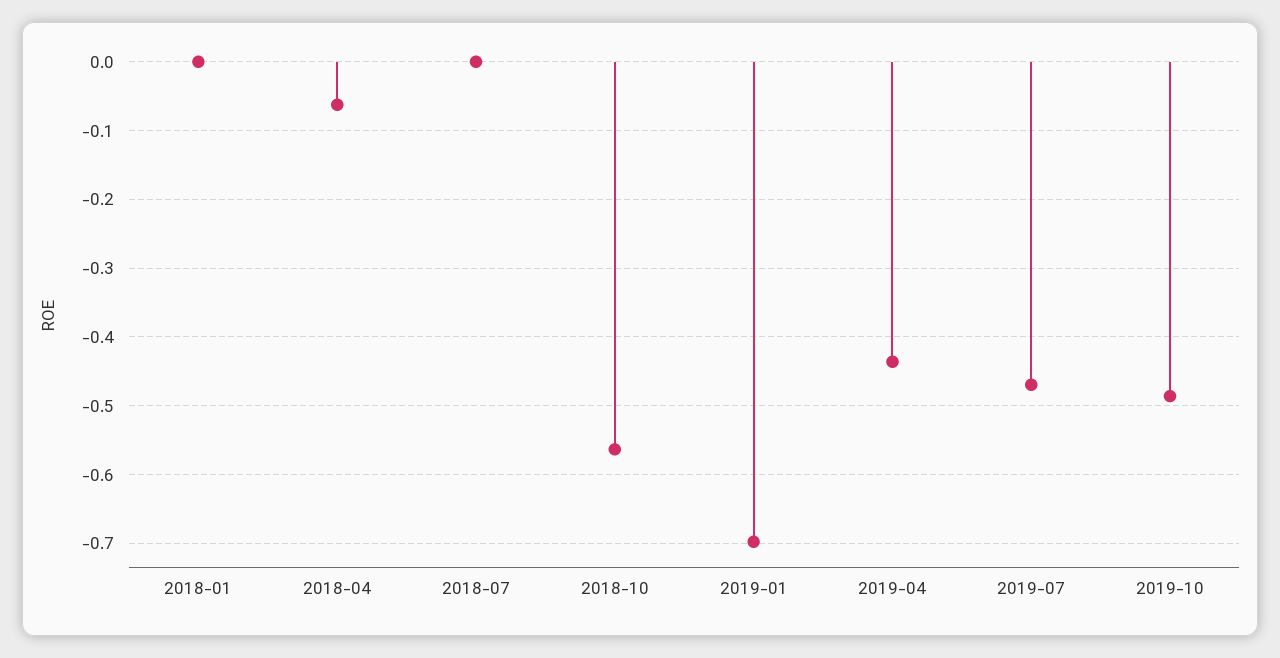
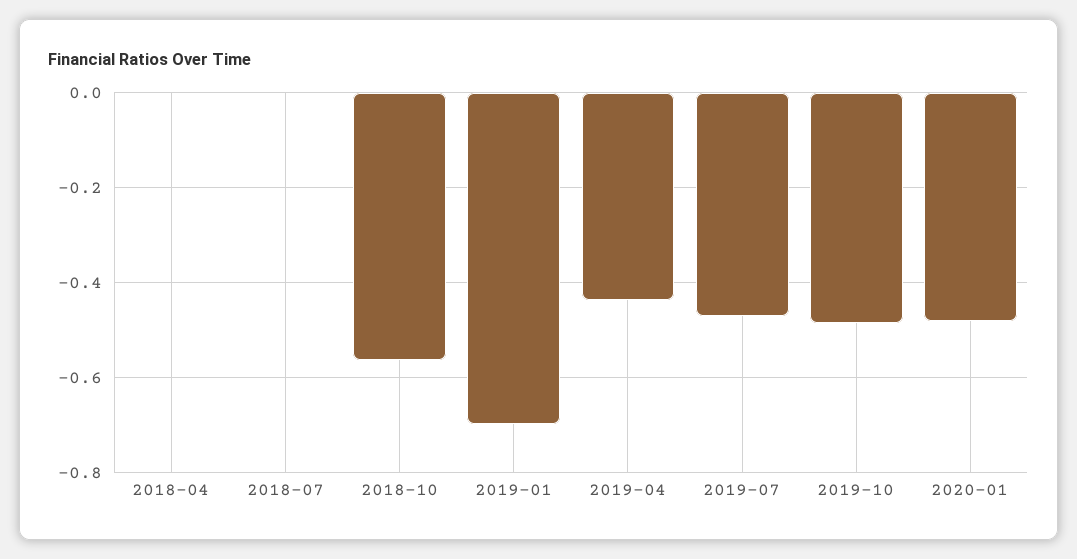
2018-01: 0 -> none
2018-04: -0.06 -> 0
2020-01: none -> -0.48

